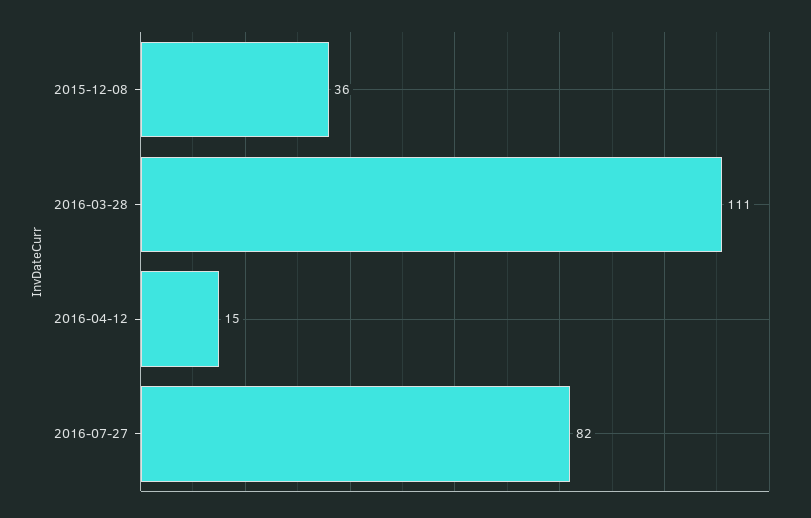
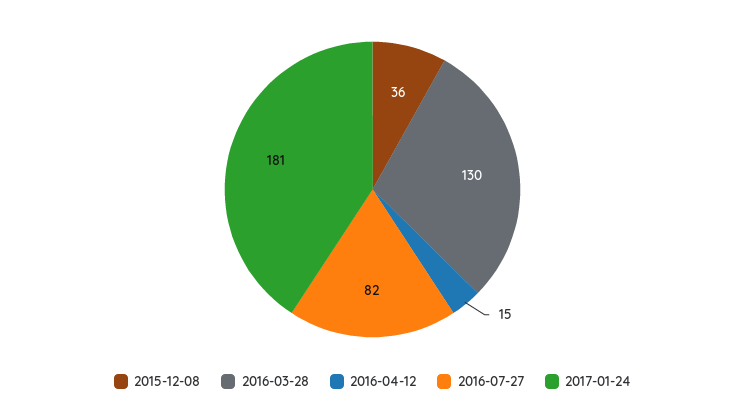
2016-03-28: 111 -> 130
2017-01-24: none -> 181

